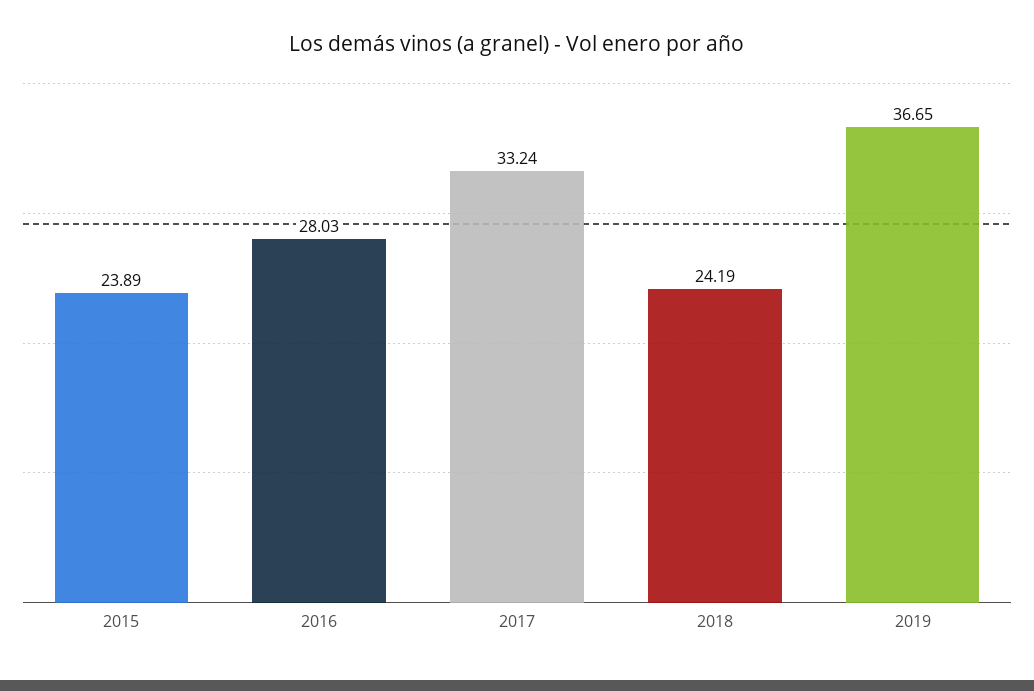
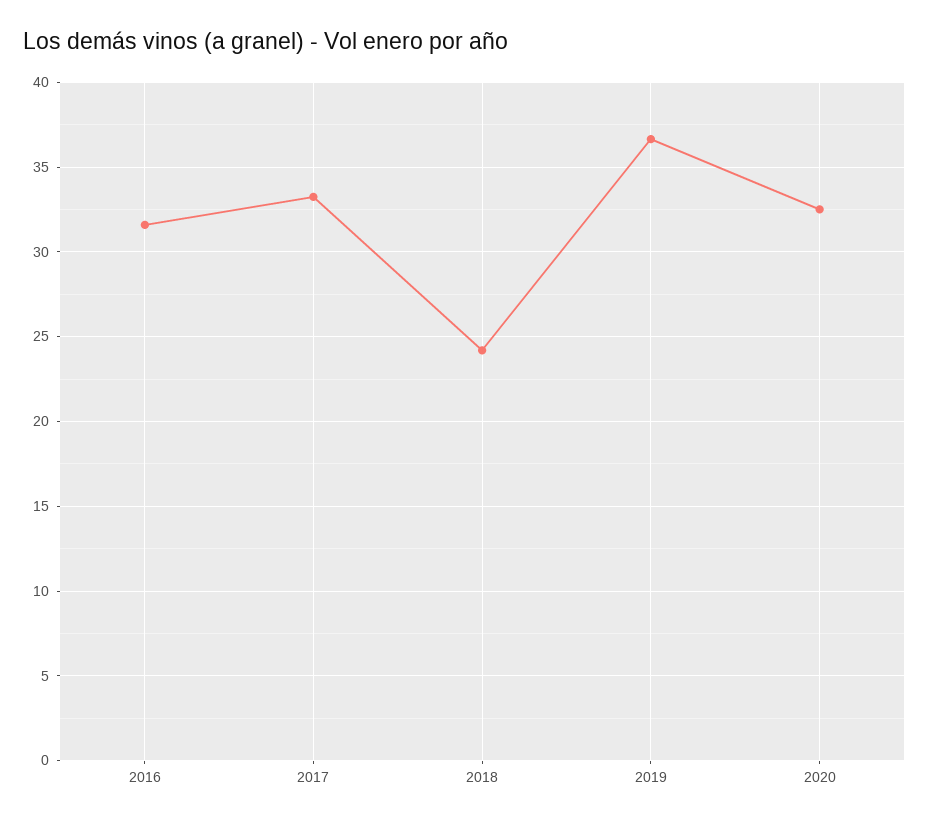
2015: 23.89 -> none
2016: 28.03 -> 31.5
2020: none -> 32.5

